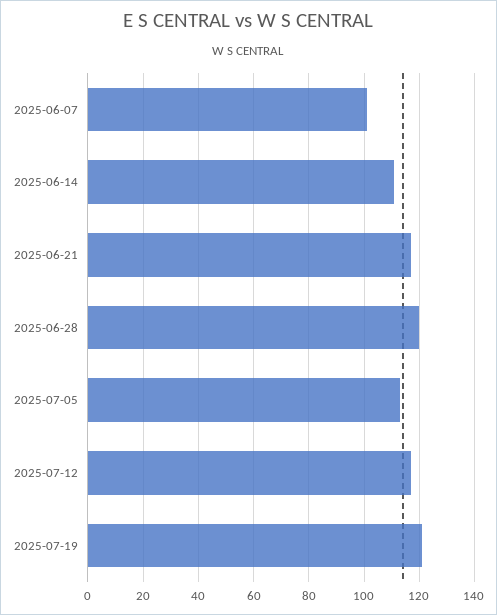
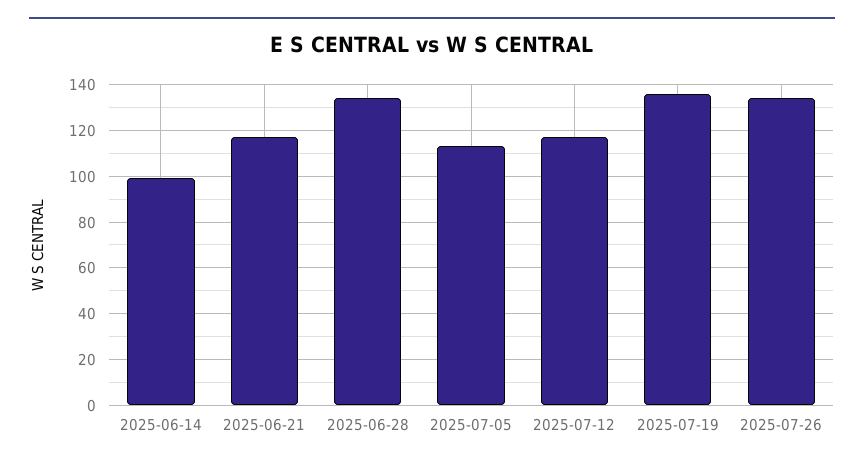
2025-06-07: 100 -> none
2025-06-14: 110 -> 100
2025-06-28: 120 -> 135
2025-07-19: 120 -> 135
2025-07-26: none -> 135

